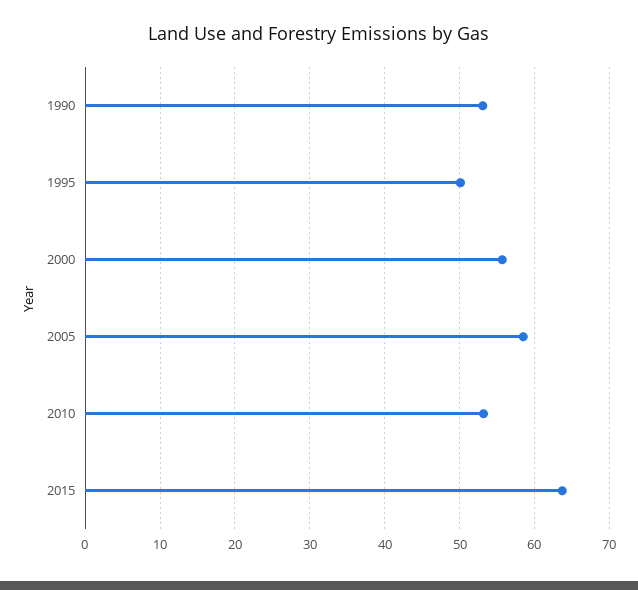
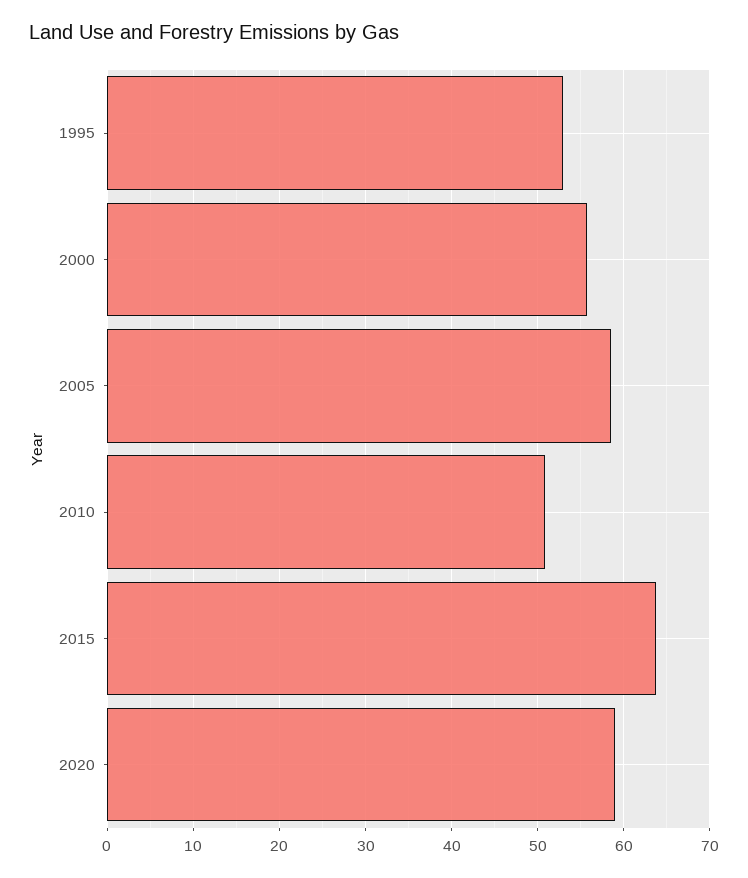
1990: 53 -> none
1995: 50 -> 53
2010: 53 -> 51
2020: none -> 59

